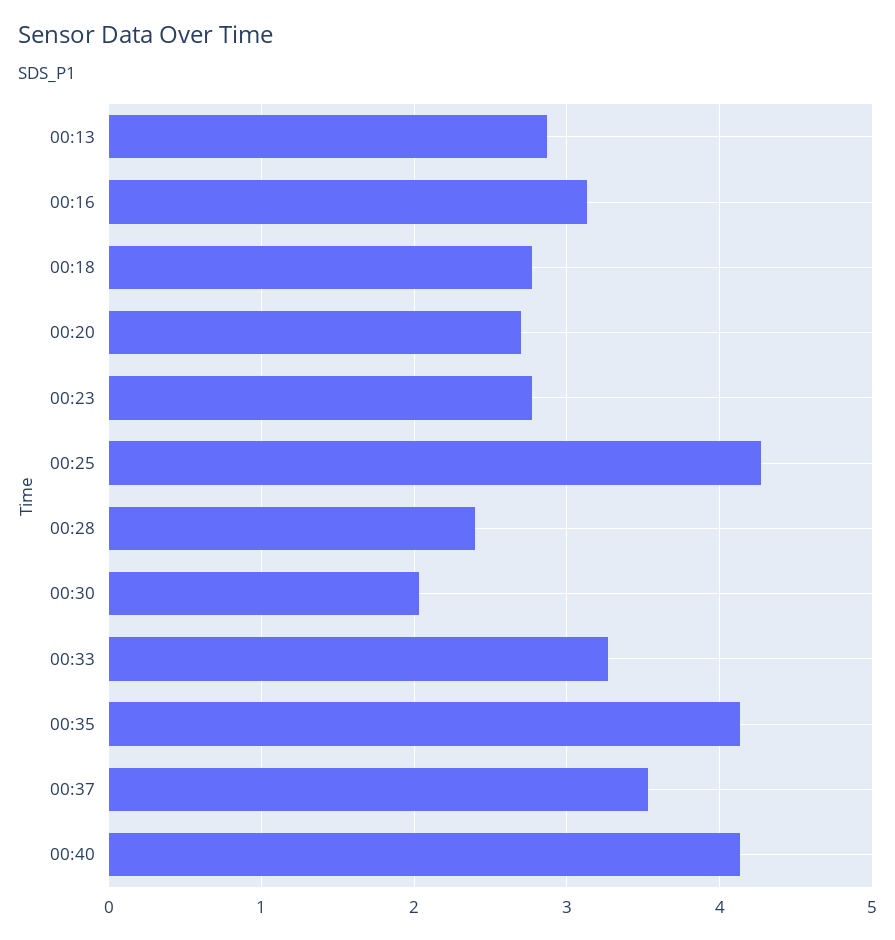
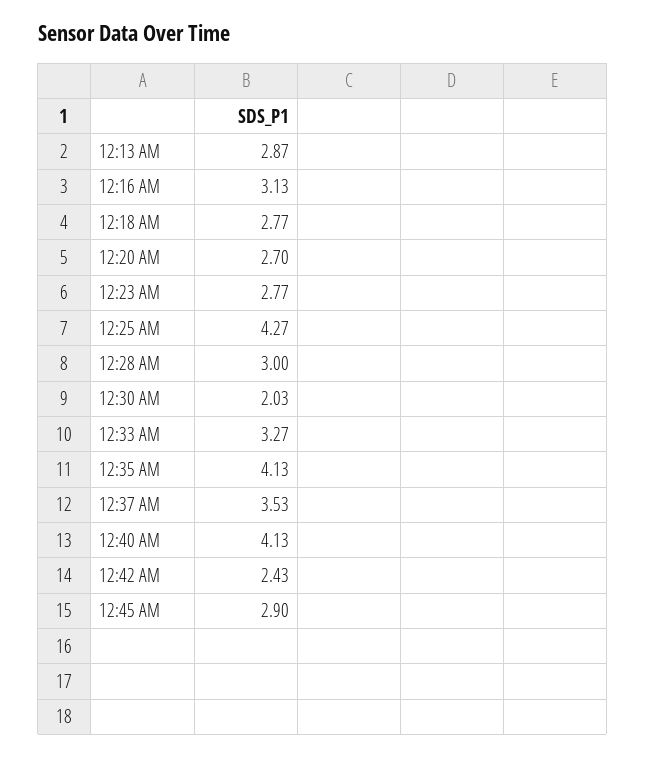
00:28: 2.4 -> 3
12:42 AM: none -> 2.43
12:45 AM: none -> 2.9

